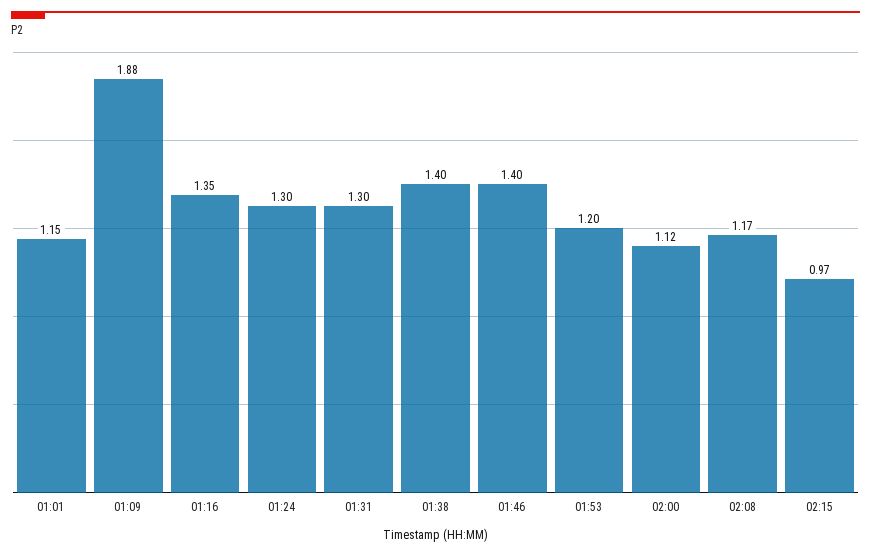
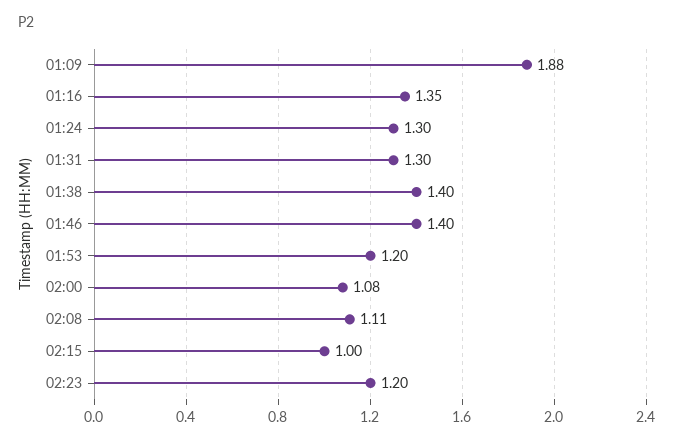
01:01: 1.15 -> none
02:00: 1.12 -> 1.08
02:08: 1.17 -> 1.11
02:15: 0.97 -> 1
02:23: none -> 1.2

